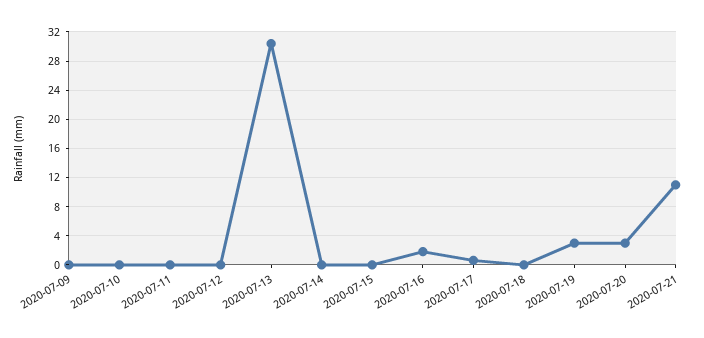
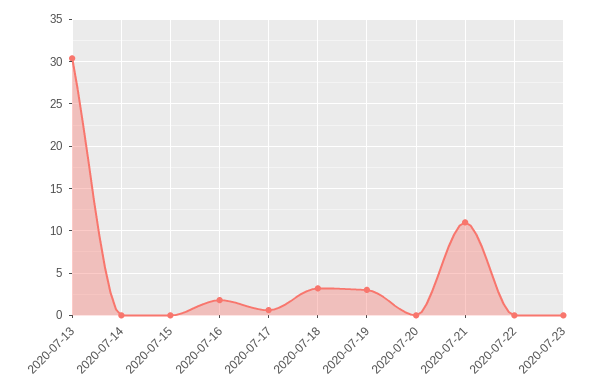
2020-07-09: 0 -> none
2020-07-10: 0 -> none
2020-07-11: 0 -> none
2020-07-12: 0 -> none
2020-07-18: 0 -> 3
2020-07-20: 3 -> 0
2020-07-22: none -> 0
2020-07-23: none -> 0

